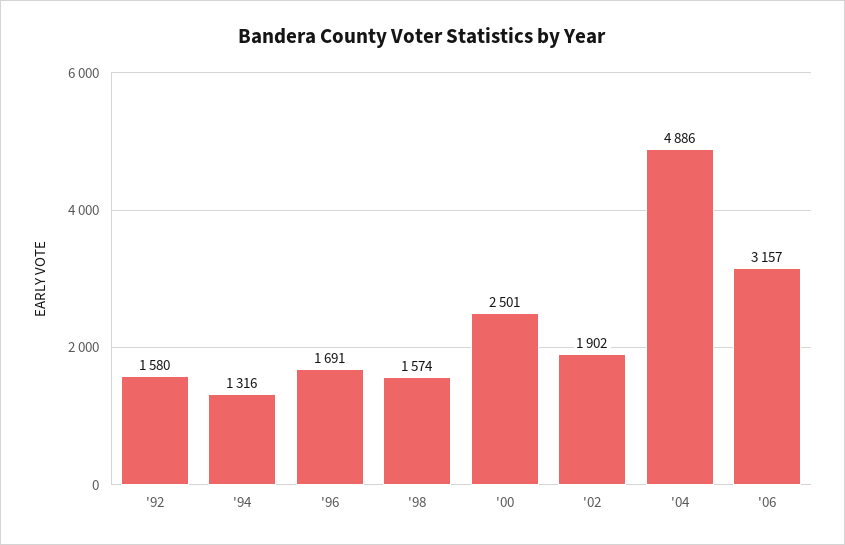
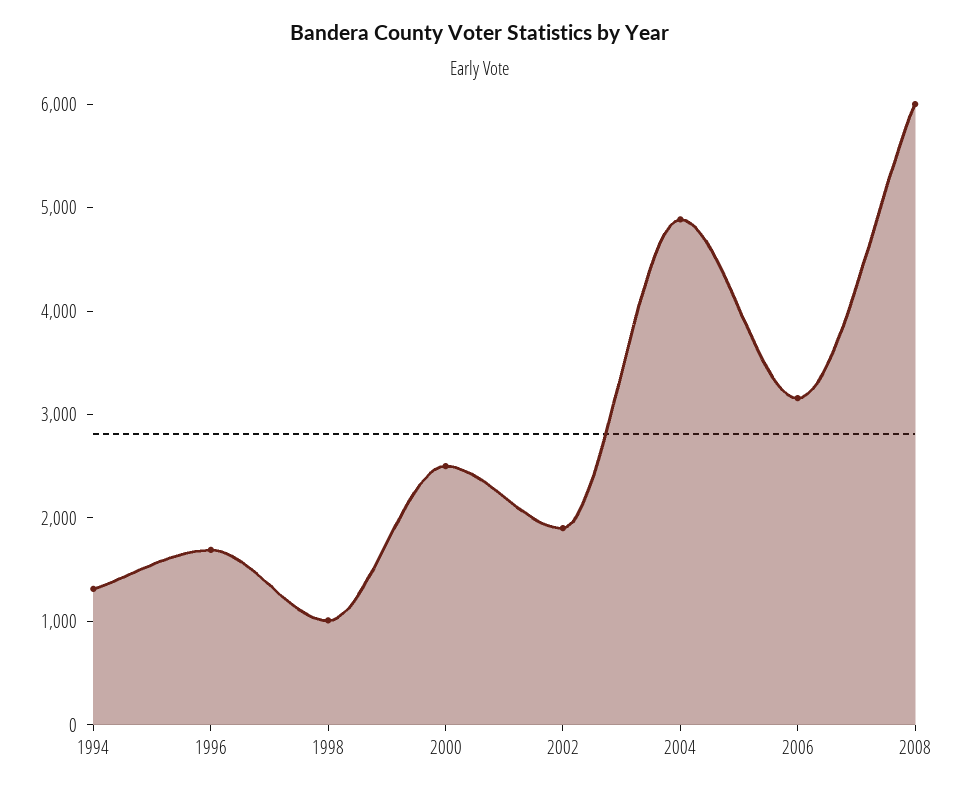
'92: 1580 -> none
'98: 1574 -> 1000
2008: none -> 6000

